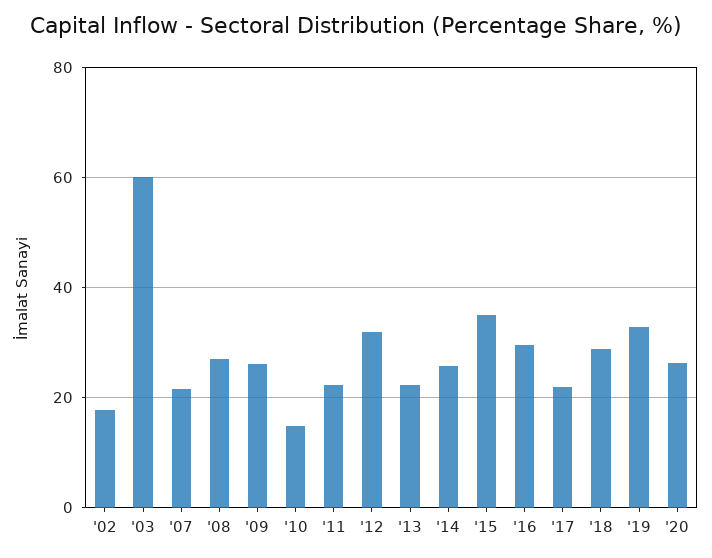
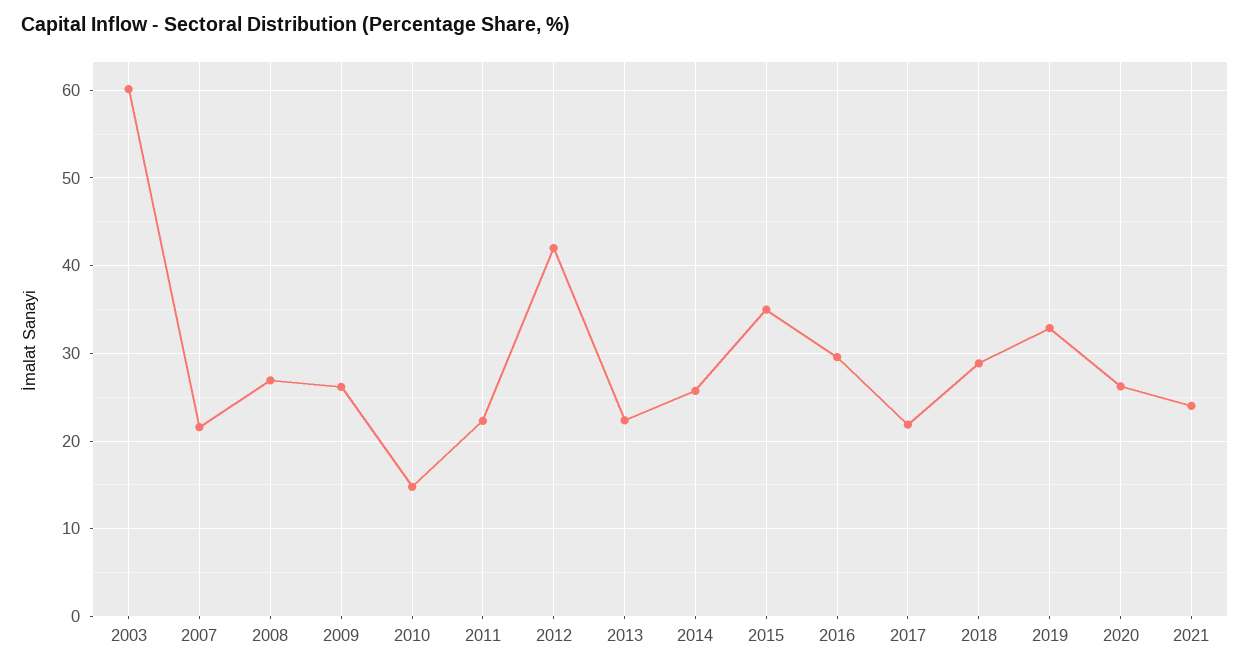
'02: 18 -> none
'12: 32 -> 42
2021: none -> 24

